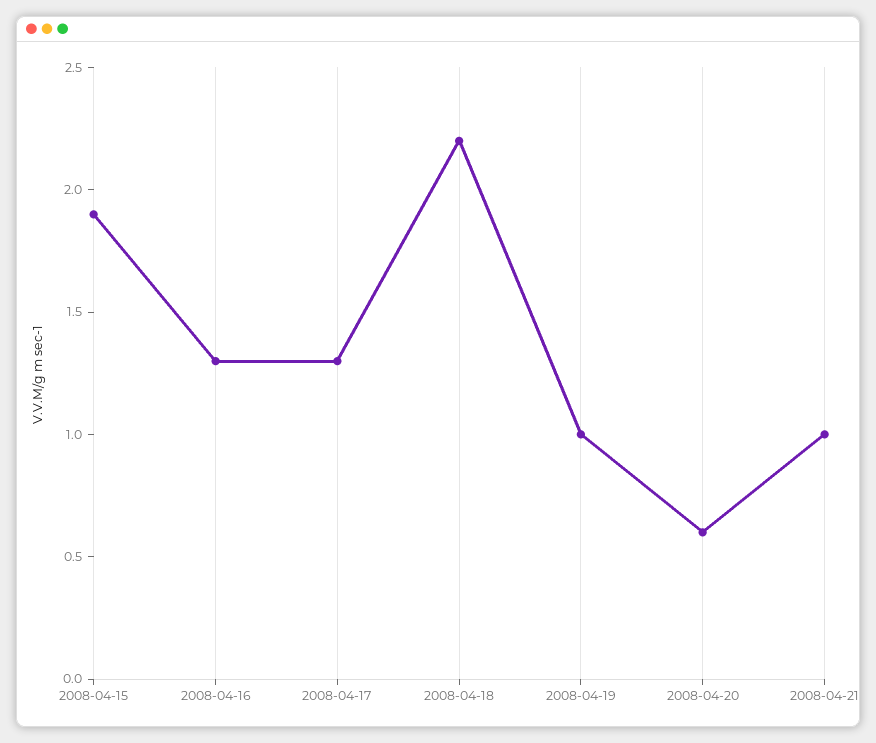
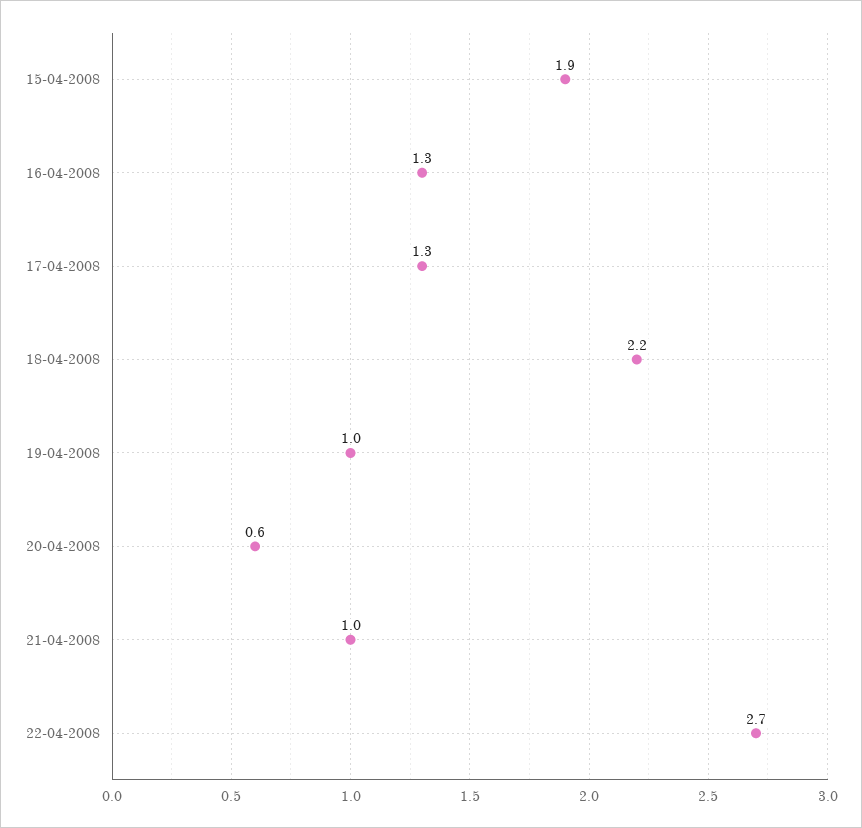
22-04-2008: none -> 2.7

